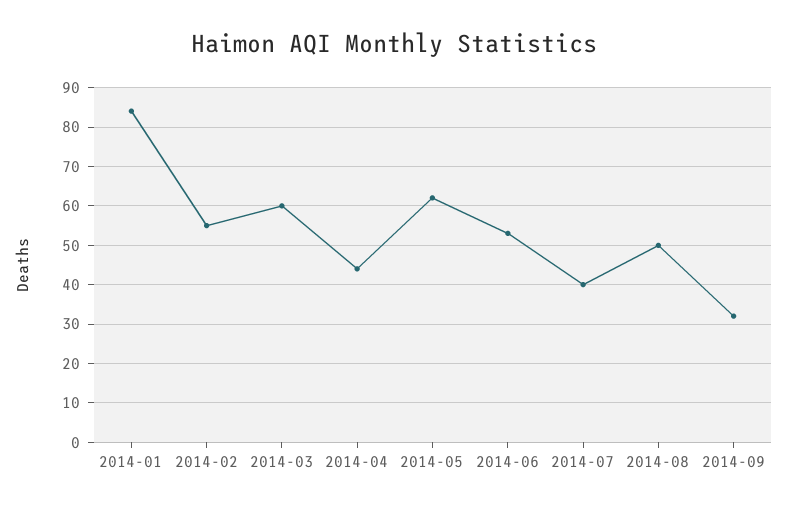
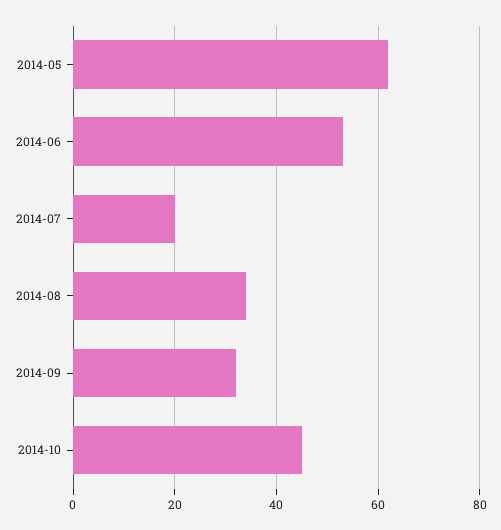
2014-01: 85 -> none
2014-02: 55 -> none
2014-03: 60 -> none
2014-04: 45 -> none
2014-07: 40 -> 20
2014-08: 50 -> 35
2014-10: none -> 45

